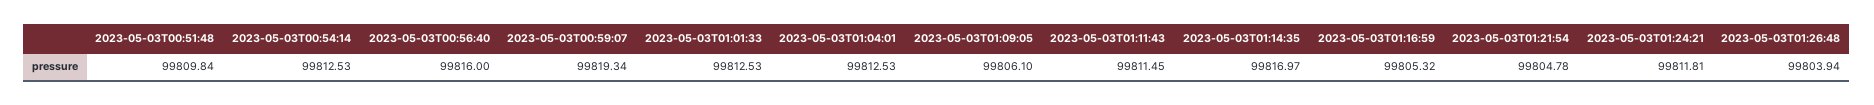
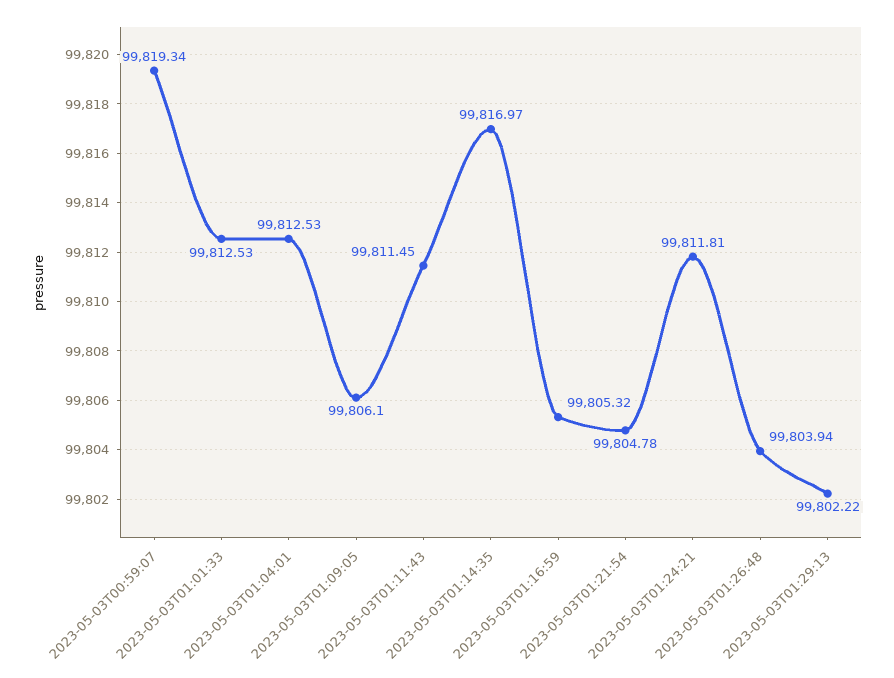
2023-05-03T00:51:48: 99809.84 -> none
2023-05-03T00:54:14: 99812.53 -> none
2023-05-03T00:56:40: 99816 -> none
2023-05-03T01:29:13: none -> 99802.22

